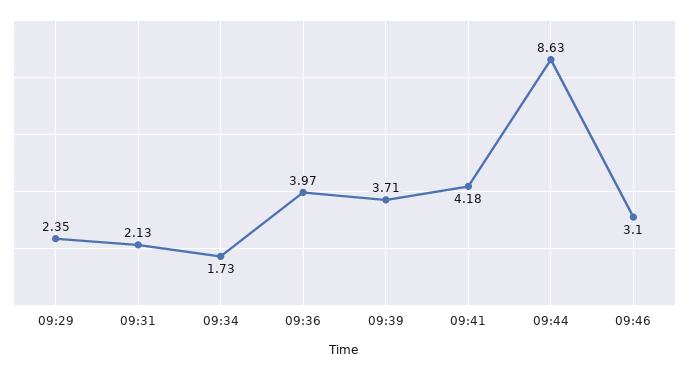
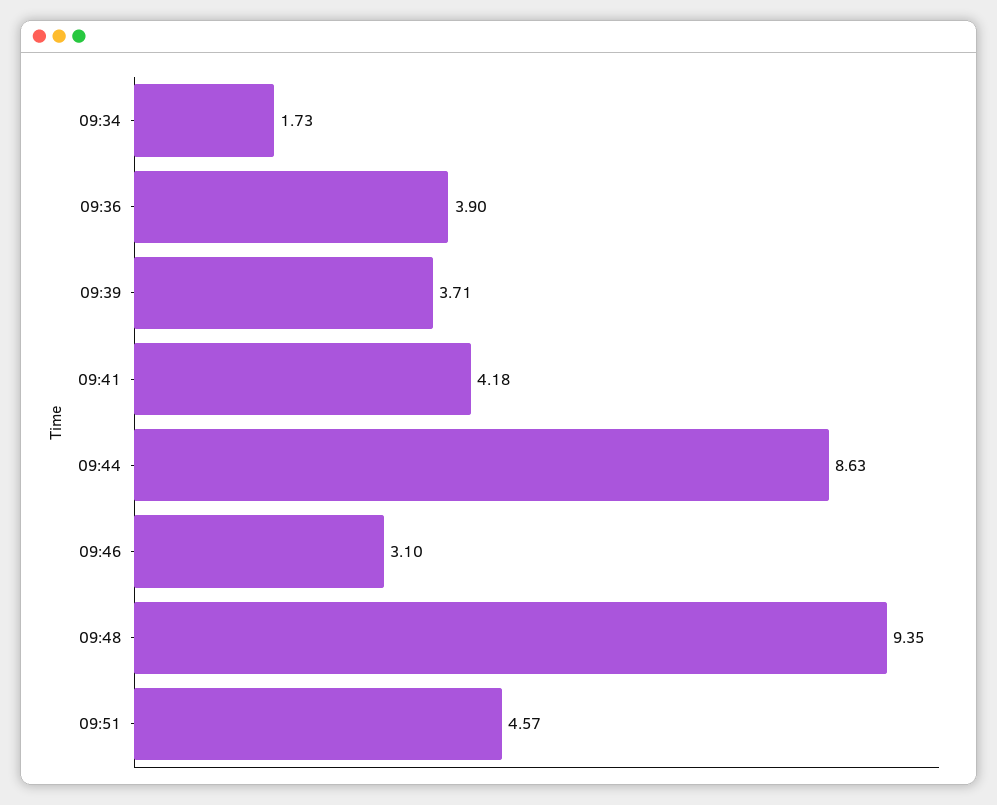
09:29: 2.35 -> none
09:31: 2.13 -> none
09:36: 3.97 -> 3.9
09:48: none -> 9.35
09:51: none -> 4.57

